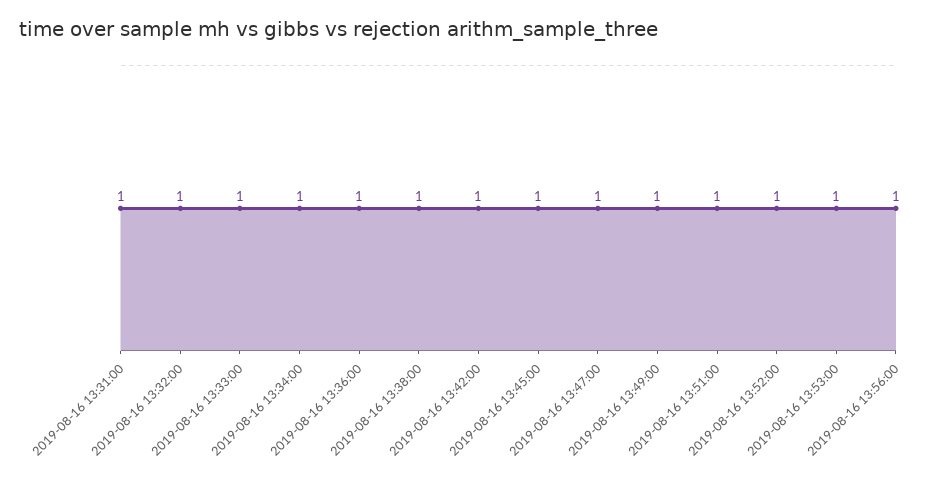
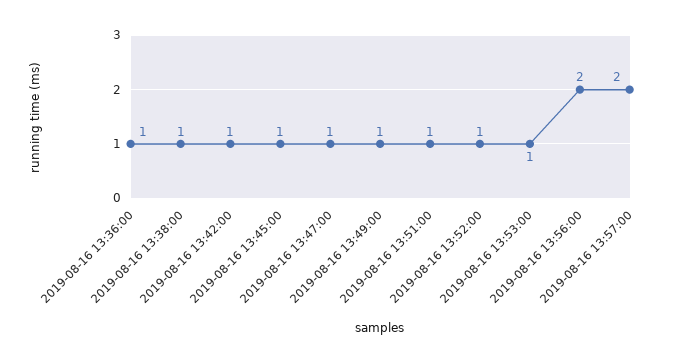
2019-08-16 13:31:00: 1 -> none
2019-08-16 13:32:00: 1 -> none
2019-08-16 13:33:00: 1 -> none
2019-08-16 13:34:00: 1 -> none
2019-08-16 13:56:00: 1 -> 2
2019-08-16 13:57:00: none -> 2

